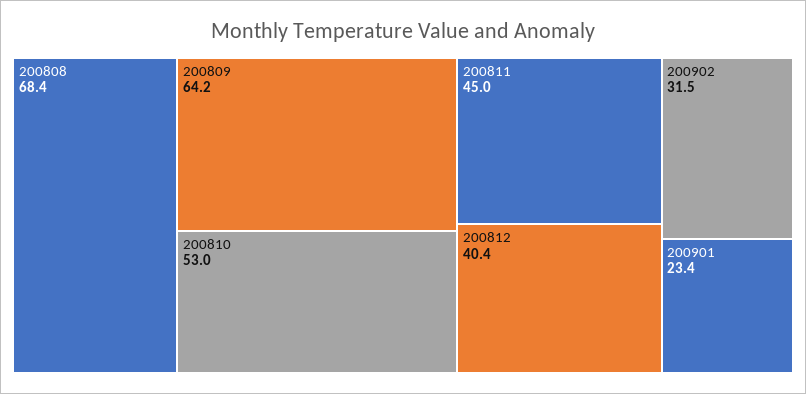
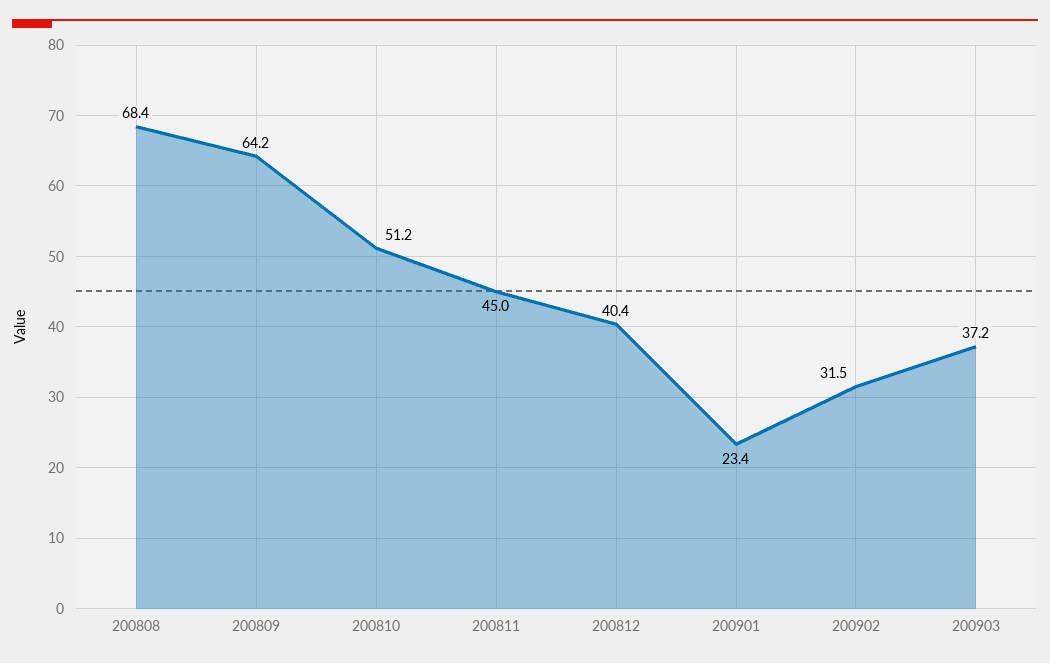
200810: 53 -> 51.2
200903: none -> 37.2

